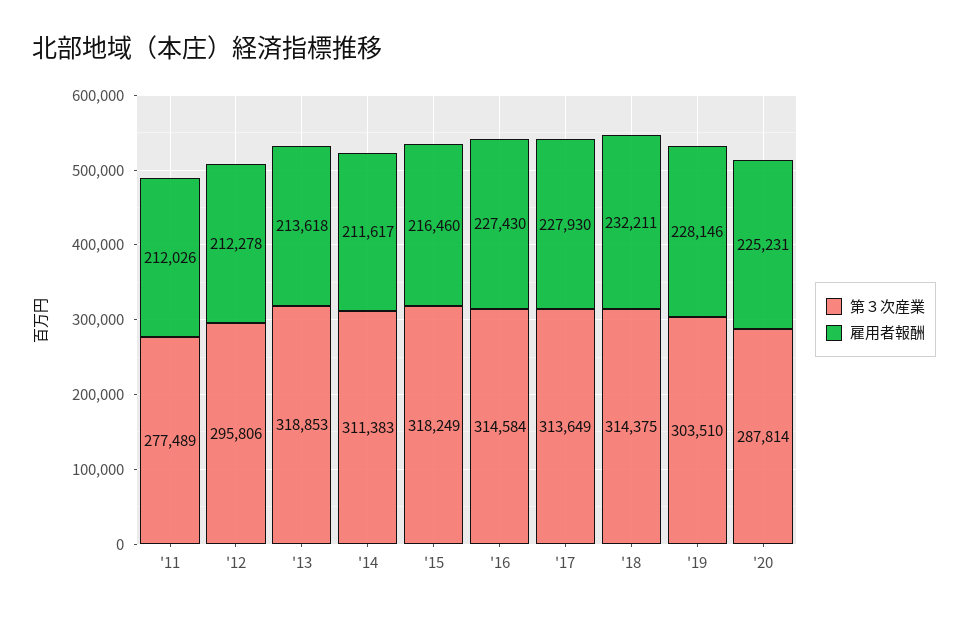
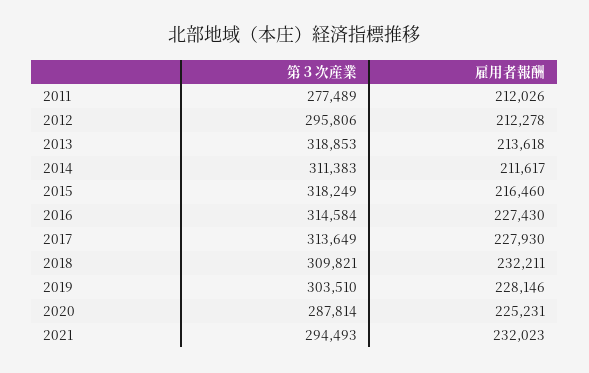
第３次産業, '18: 314375 -> 309821
第３次産業, 2021: none -> 294493
雇用者報酬, 2021: none -> 232023

